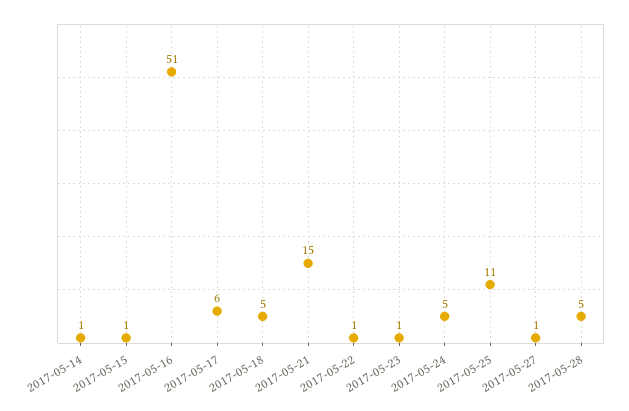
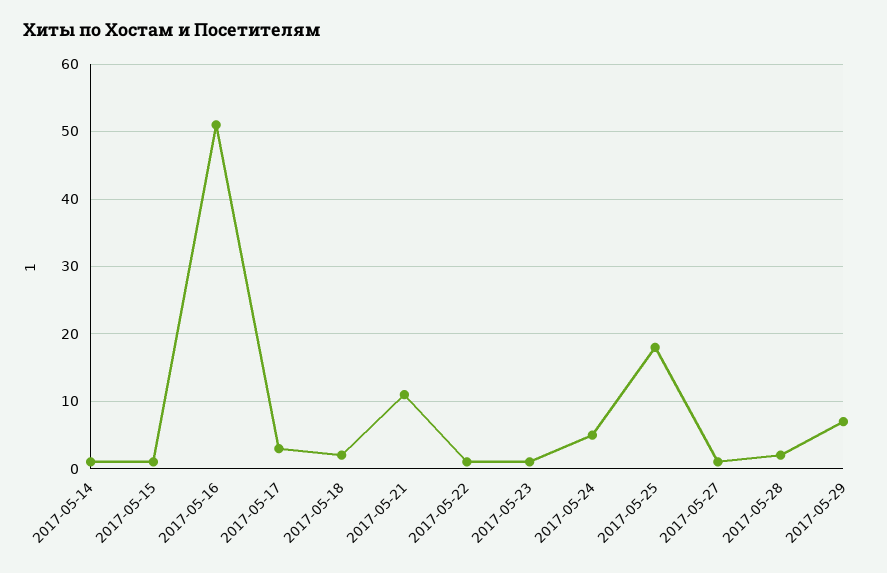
2017-05-17: 6 -> 3
2017-05-18: 5 -> 2
2017-05-21: 15 -> 11
2017-05-25: 11 -> 18
2017-05-28: 5 -> 2
2017-05-29: none -> 7

